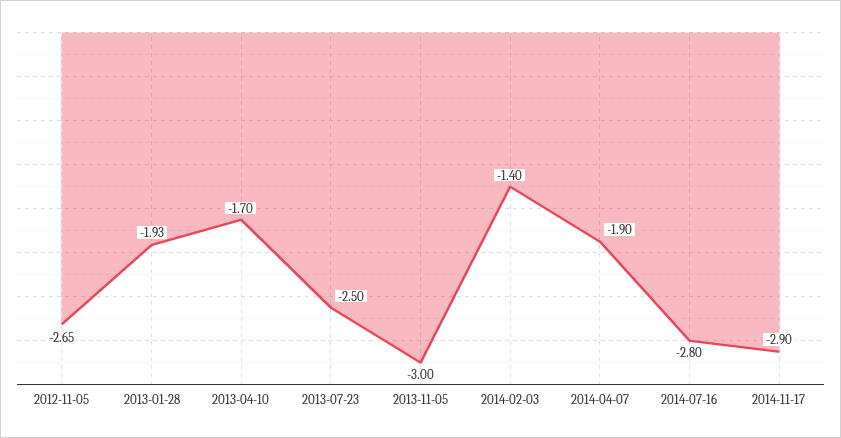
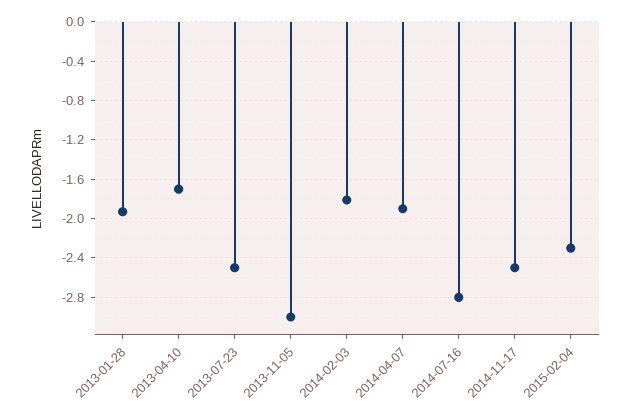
2012-11-05: -2.65 -> none
2014-02-03: -1.4 -> -1.8
2014-11-17: -2.9 -> -2.5
2015-02-04: none -> -2.3

